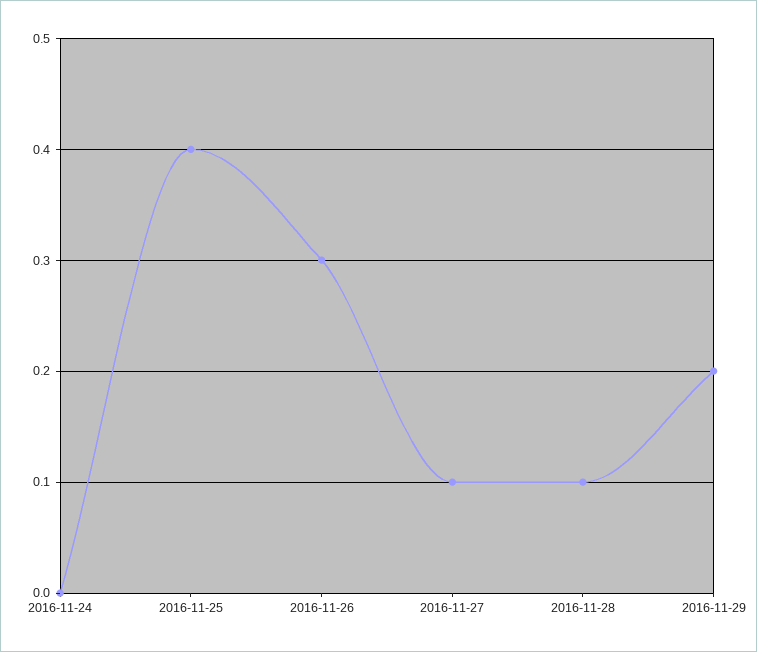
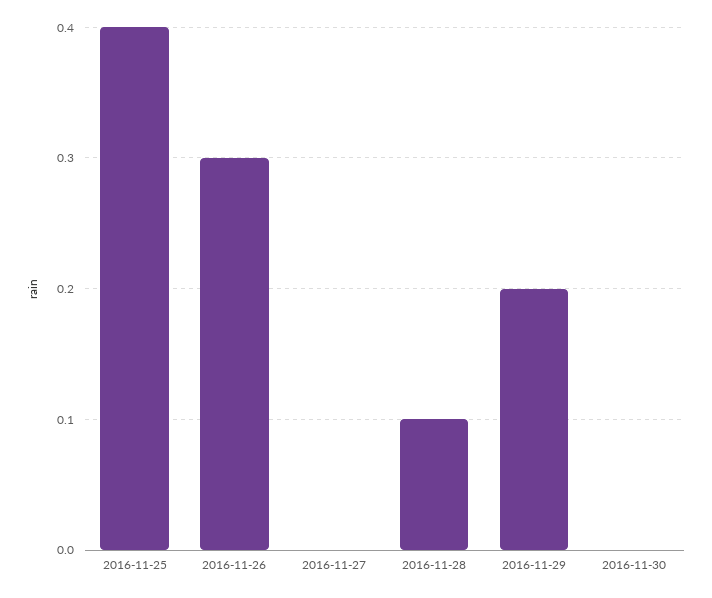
2016-11-24: 0 -> none
2016-11-27: 0.1 -> 0
2016-11-30: none -> 0

